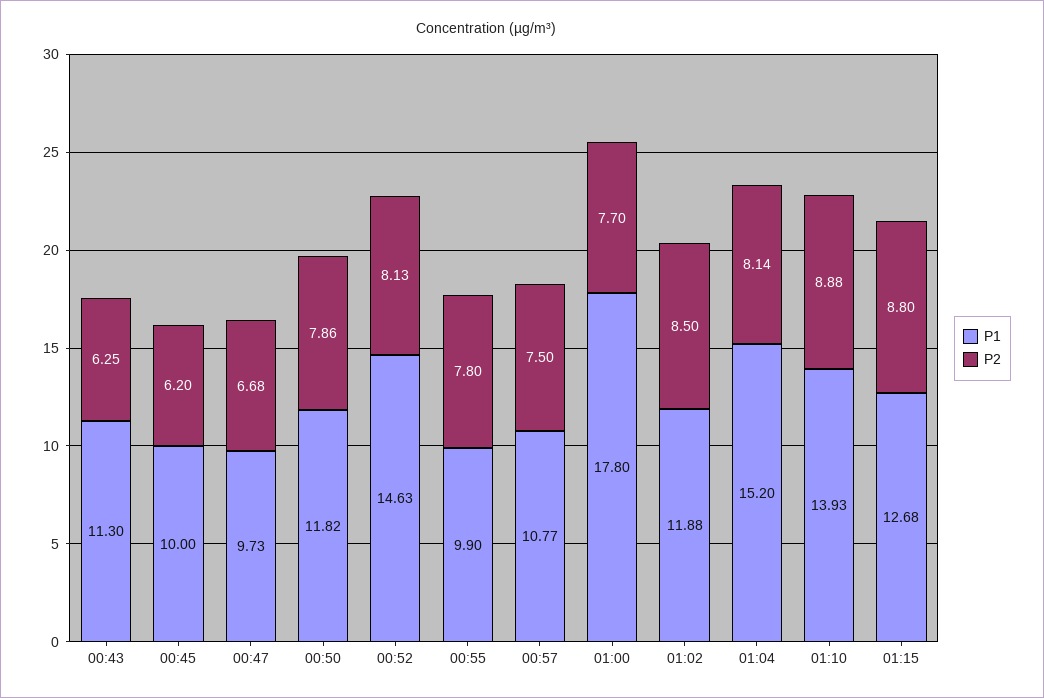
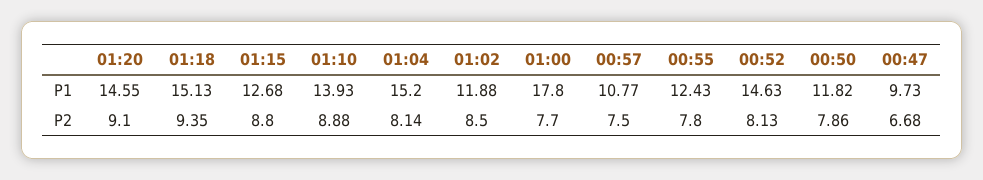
P1, 00:43: 11.3 -> none
P2, 00:43: 6.25 -> none
P1, 00:45: 10 -> none
P2, 00:45: 6.2 -> none
P1, 00:55: 9.9 -> 12.43
P1, 01:20: none -> 14.55
P1, 01:18: none -> 15.13
P2, 01:20: none -> 9.1
P2, 01:18: none -> 9.35

